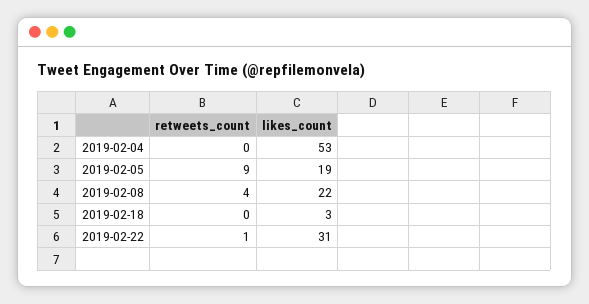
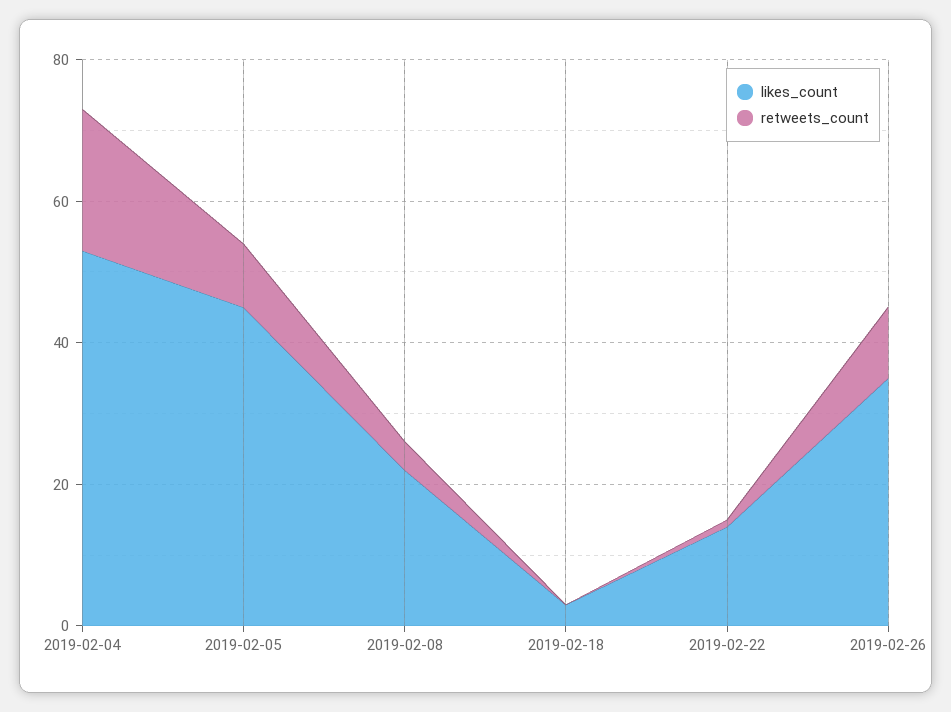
retweets_count, 2019-02-04: 0 -> 20
likes_count, 2019-02-05: 19 -> 45
likes_count, 2019-02-22: 31 -> 15
likes_count, 2019-02-26: none -> 35
retweets_count, 2019-02-26: none -> 10

